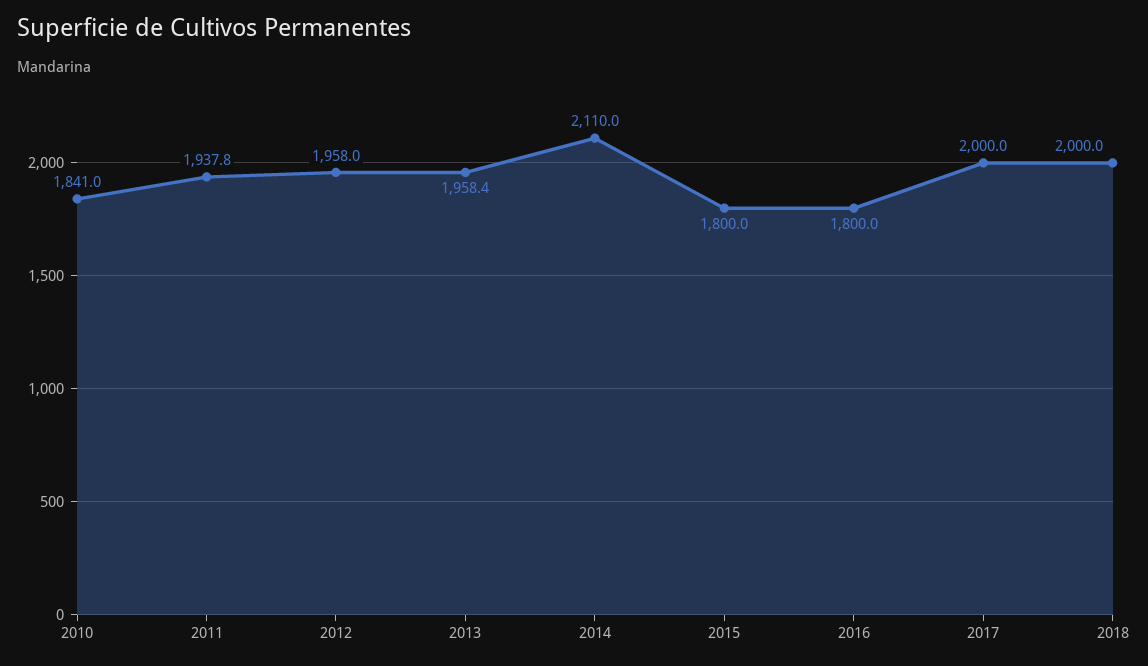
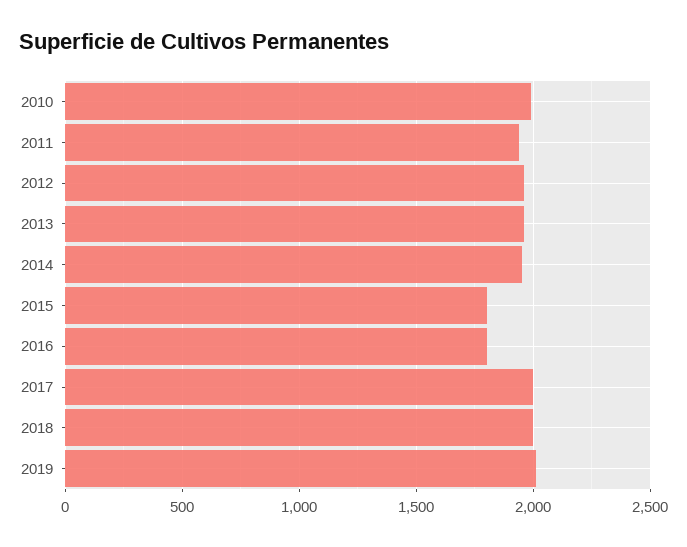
2010: 1841 -> 2000
2014: 2110 -> 1950
2019: none -> 2000

